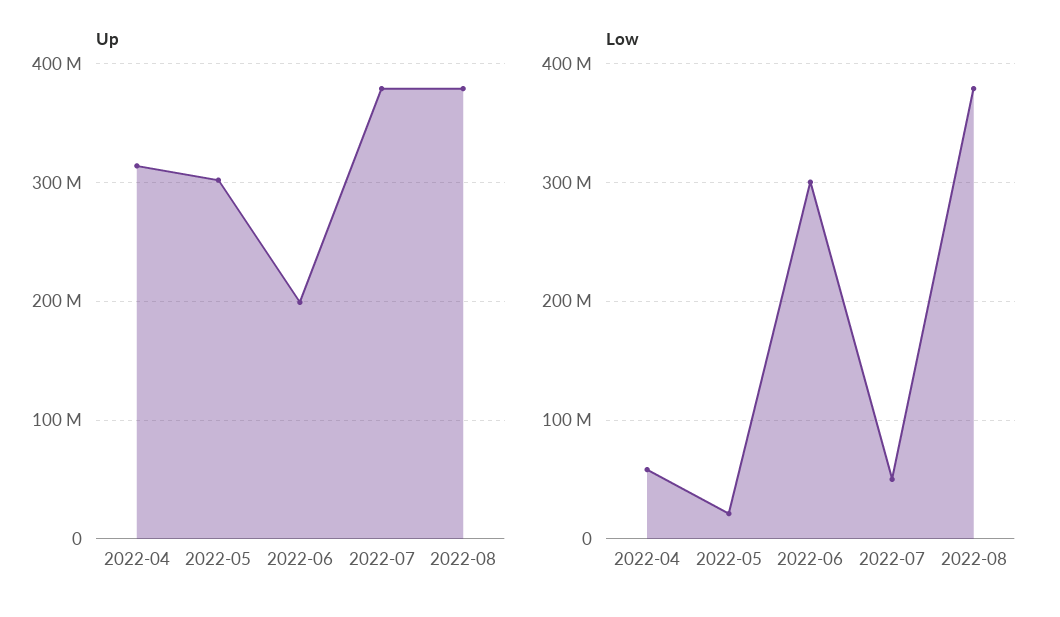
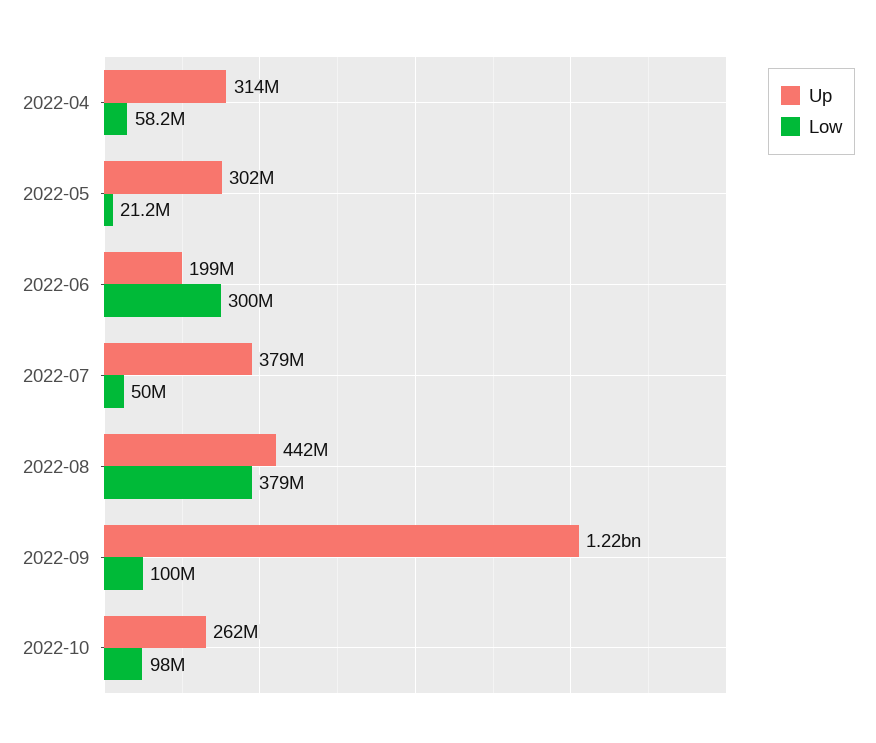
Up, 2022-08: 380000000 -> 442000000
Up, 2022-09: none -> 1220000000
Low, 2022-09: none -> 100000000
Up, 2022-10: none -> 262000000
Low, 2022-10: none -> 98000000

